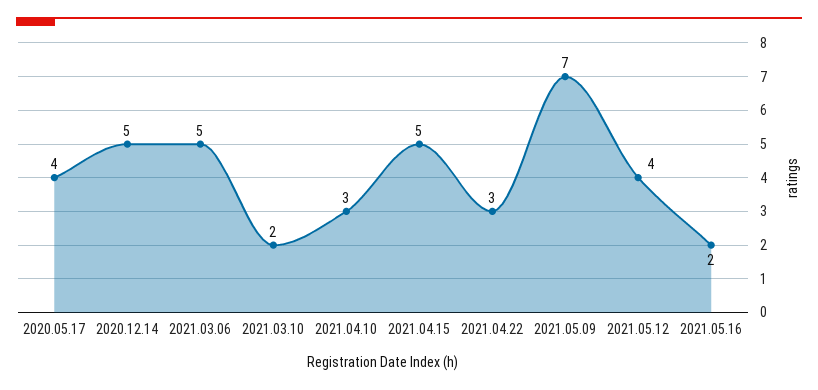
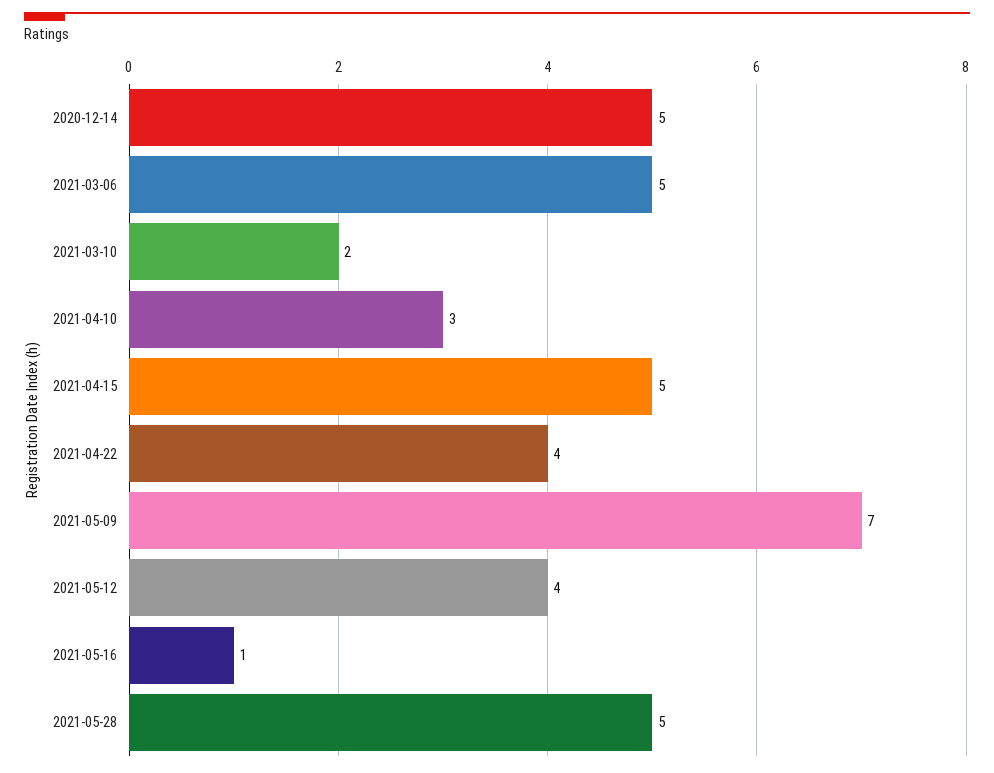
2020.05.17: 4 -> none
2021.04.22: 3 -> 4
2021.05.16: 2 -> 1
2021-05-28: none -> 5

